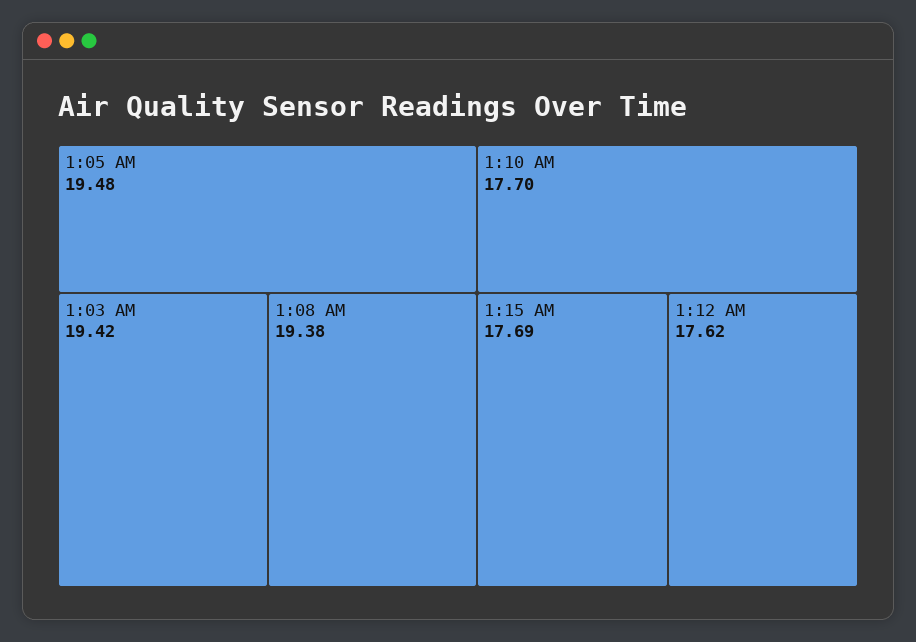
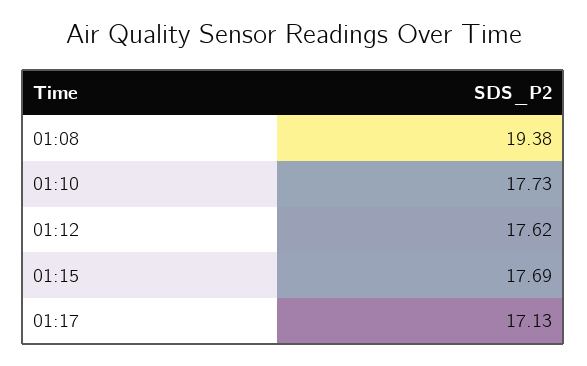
1:05 AM: 19.48 -> none
1:03 AM: 19.42 -> none
1:10 AM: 17.7 -> 17.73
01:17: none -> 17.13

